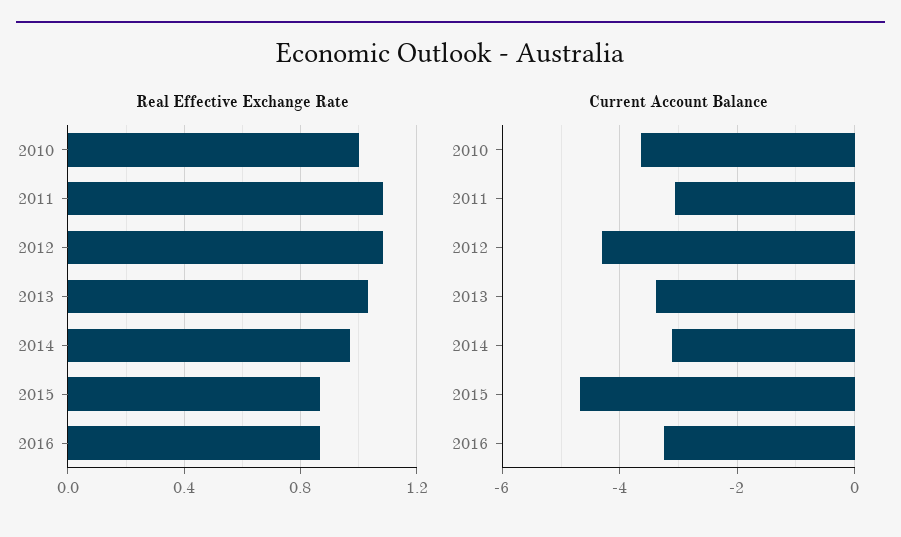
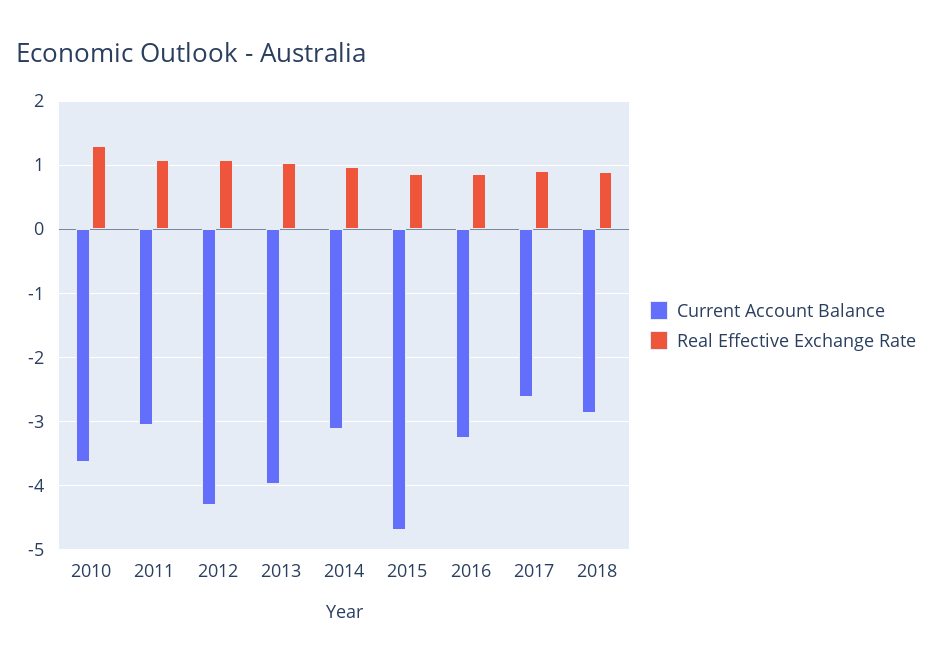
Real Effective Exchange Rate, 2010: 1 -> 1.3
Current Account Balance, 2013: -3.4 -> -4
Current Account Balance, 2017: none -> -2.6
Real Effective Exchange Rate, 2017: none -> 0.9
Current Account Balance, 2018: none -> -2.9
Real Effective Exchange Rate, 2018: none -> 0.9

